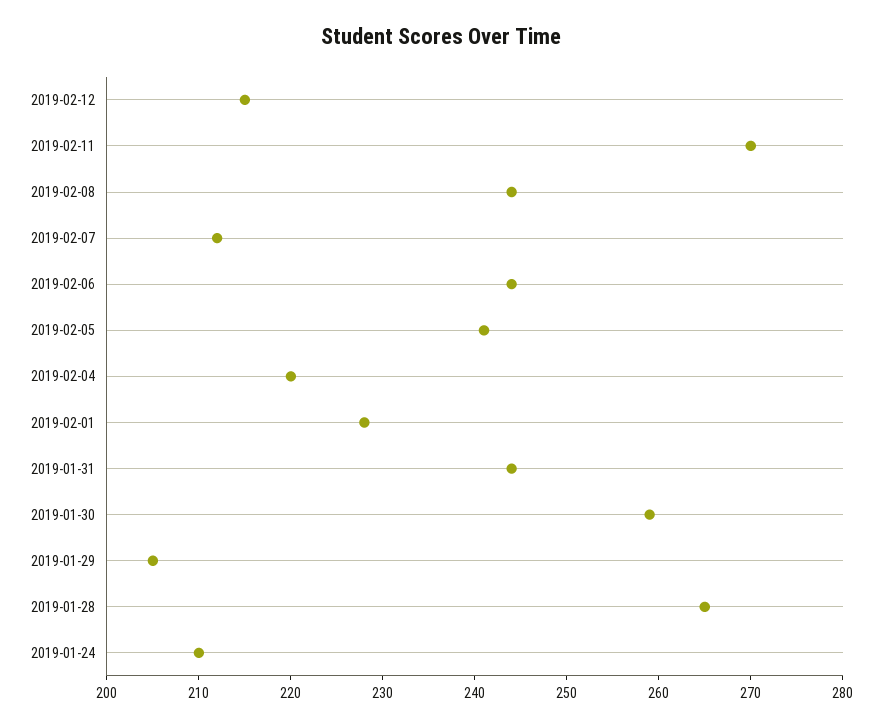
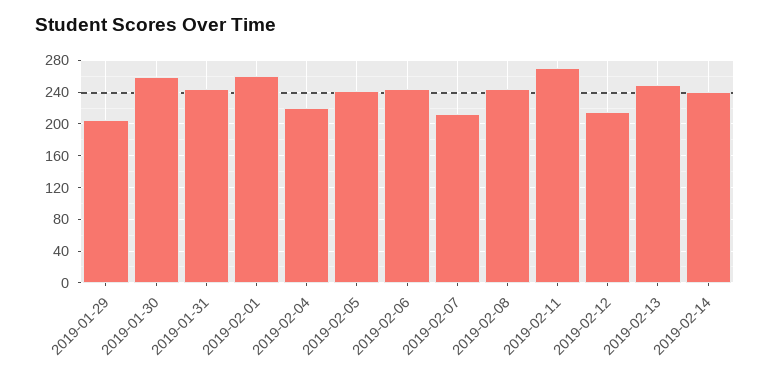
2019-02-01: 228 -> 260
2019-01-28: 265 -> none
2019-01-24: 210 -> none
2019-02-13: none -> 250
2019-02-14: none -> 240

